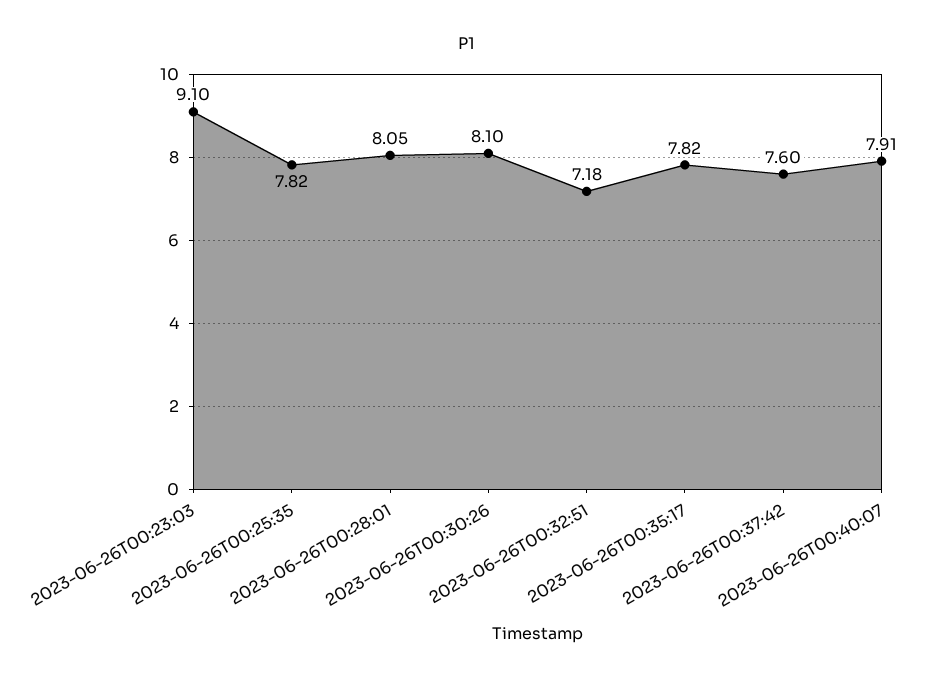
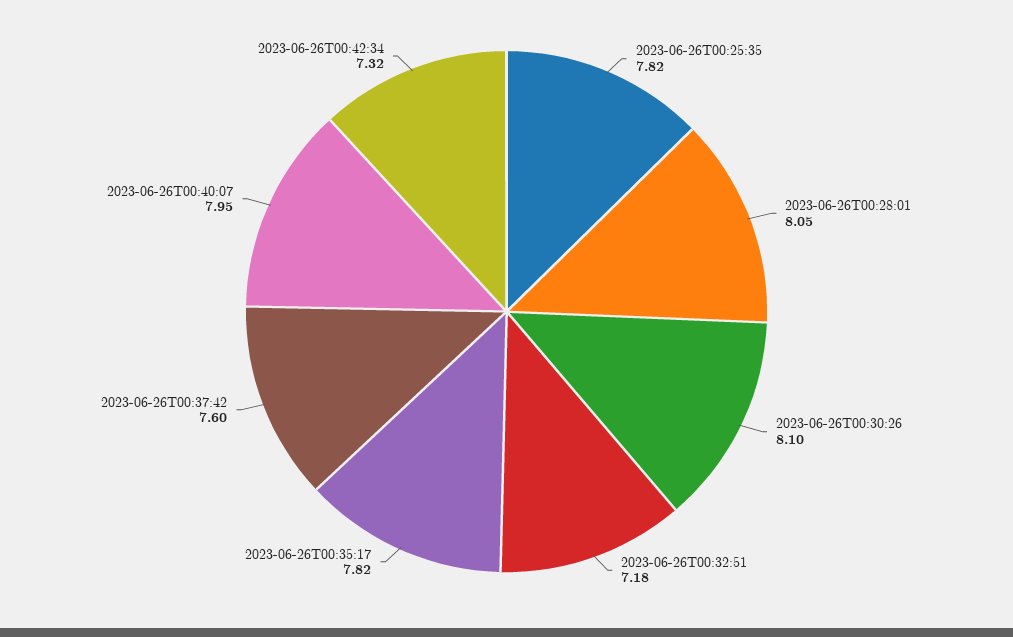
2023-06-26T00:23:03: 9.1 -> none
2023-06-26T00:40:07: 7.91 -> 7.95
2023-06-26T00:42:34: none -> 7.32

